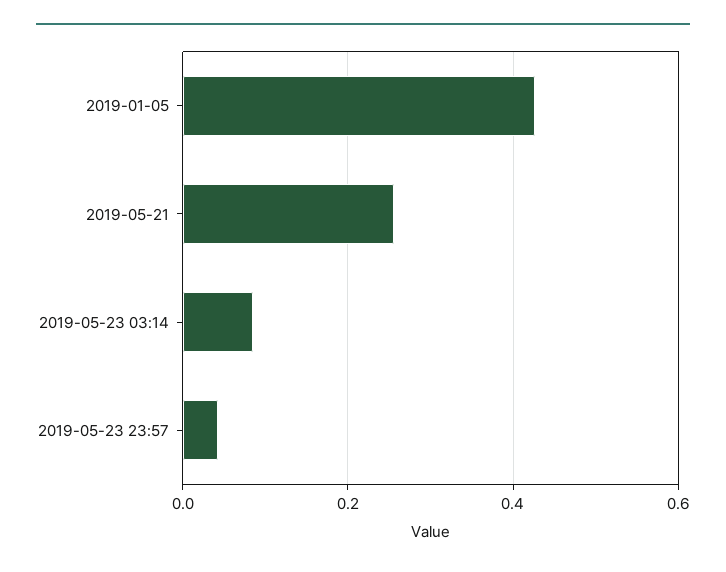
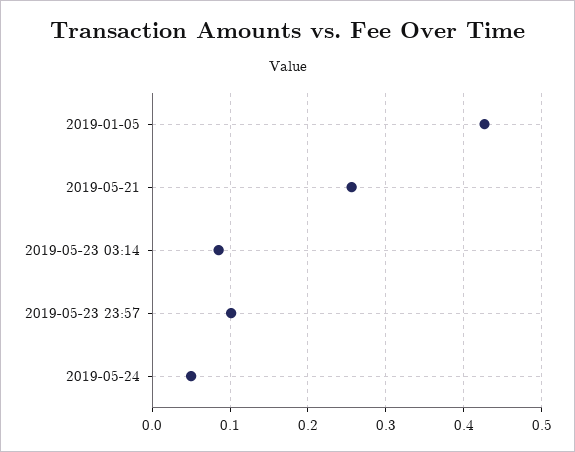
2019-05-23 23:57: 0.04 -> 0.1
2019-05-24: none -> 0.05

